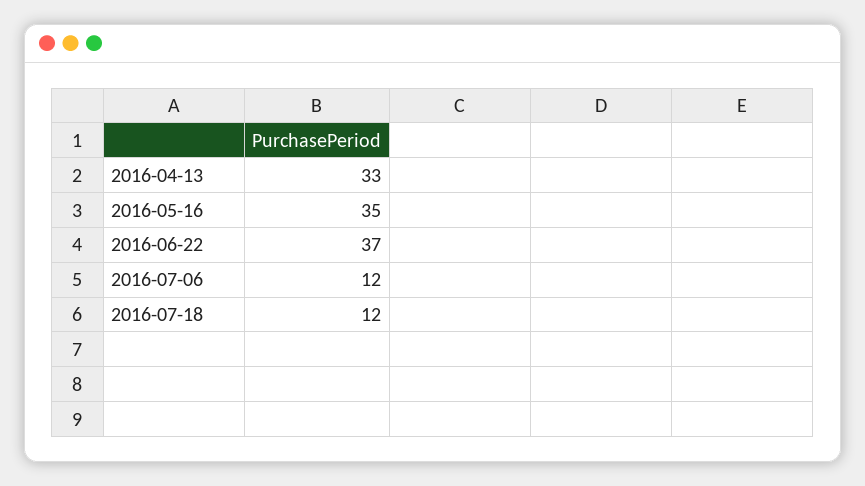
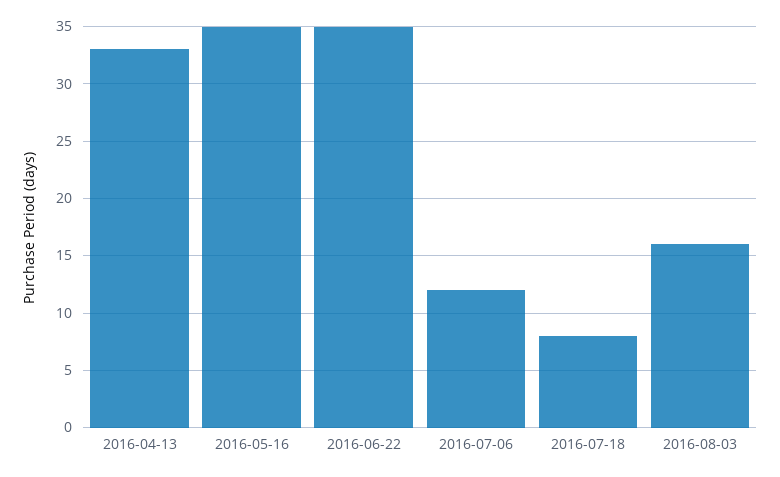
2016-06-22: 37 -> 35
2016-07-18: 12 -> 8
2016-08-03: none -> 16

